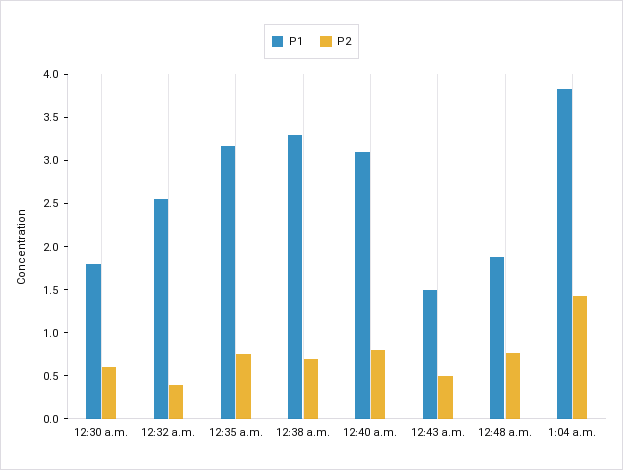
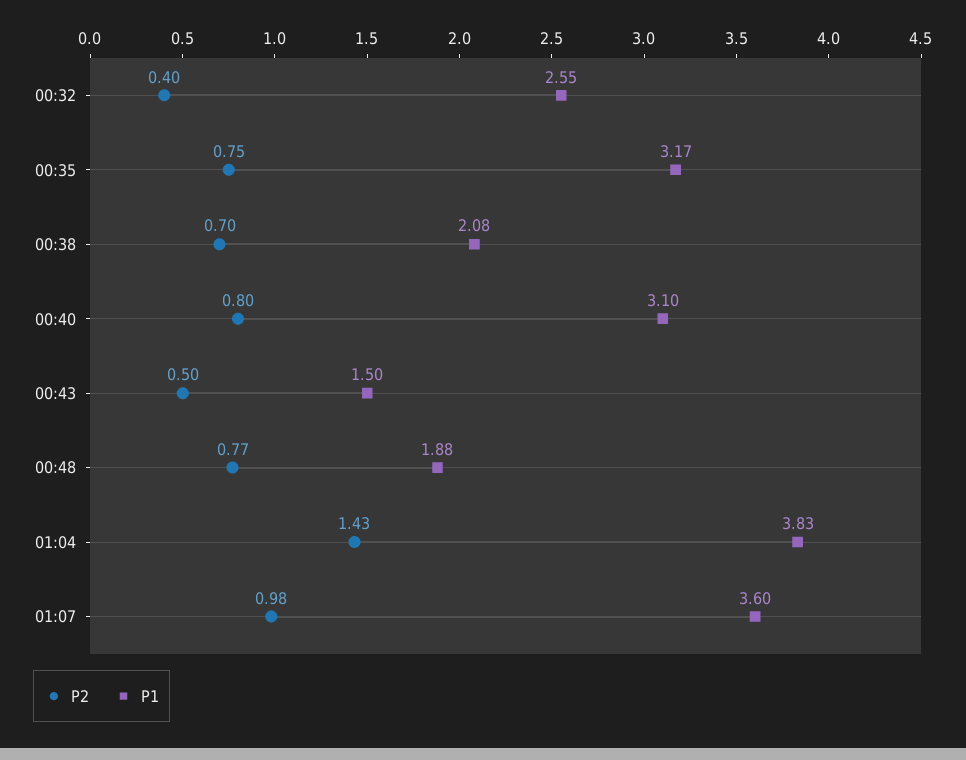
P1, 12:30 a.m.: 1.8 -> none
P2, 12:30 a.m.: 0.6 -> none
P1, 12:38 a.m.: 3.3 -> 2.08
P2, 01:07: none -> 0.98
P1, 01:07: none -> 3.6

